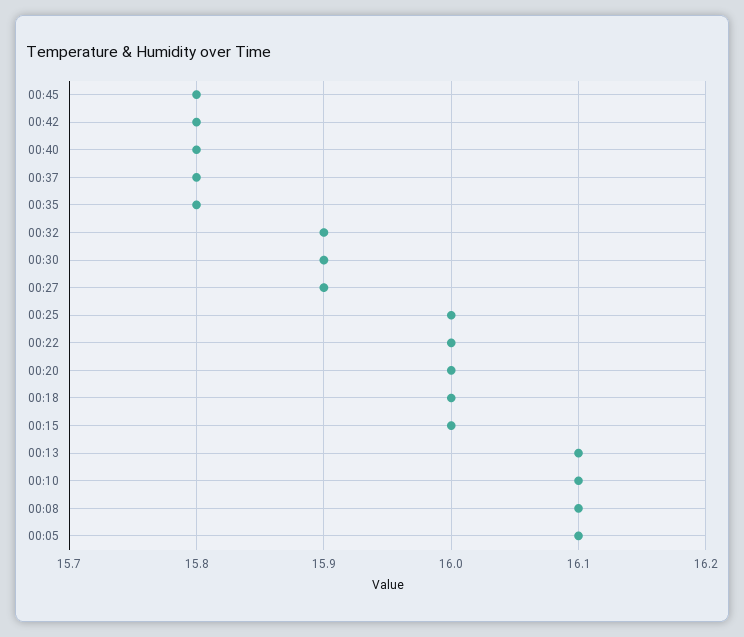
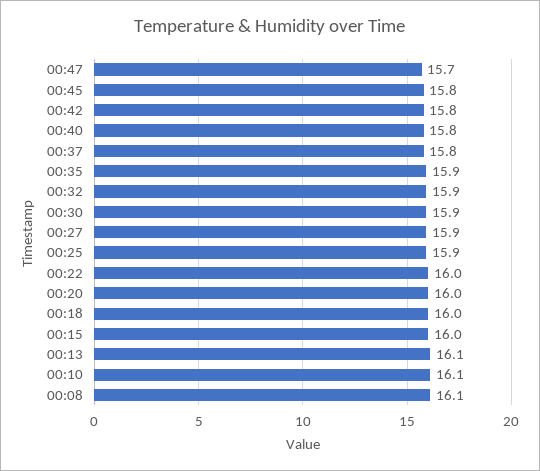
00:35: 15.8 -> 15.9
00:25: 16 -> 15.9
00:05: 16.1 -> none
00:47: none -> 15.7

